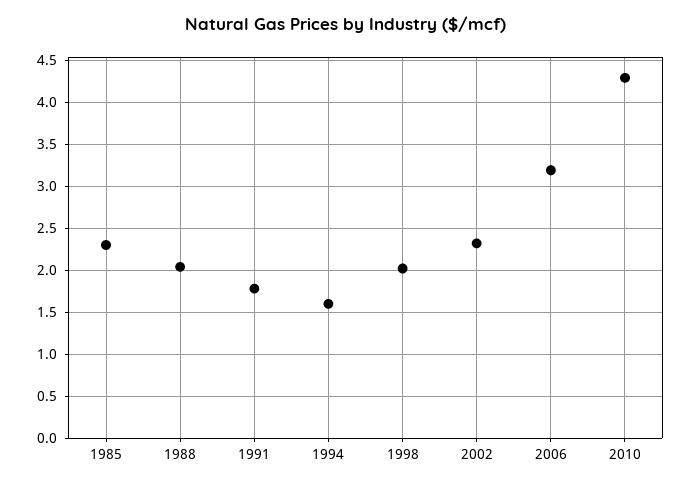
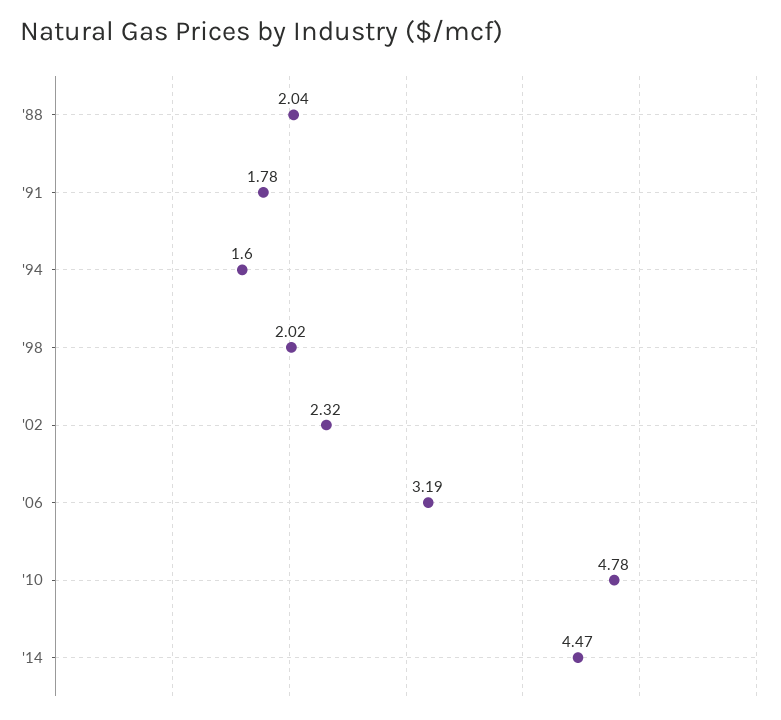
1985: 2.3 -> none
2010: 4.3 -> 4.78
'14: none -> 4.47

